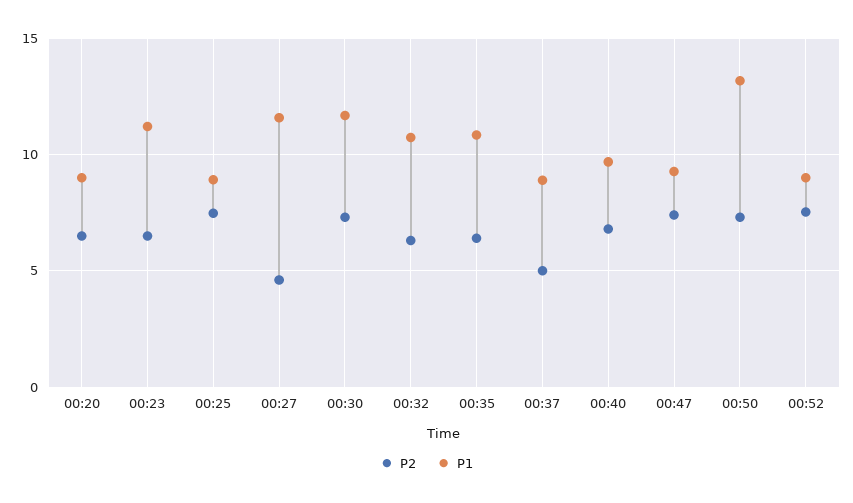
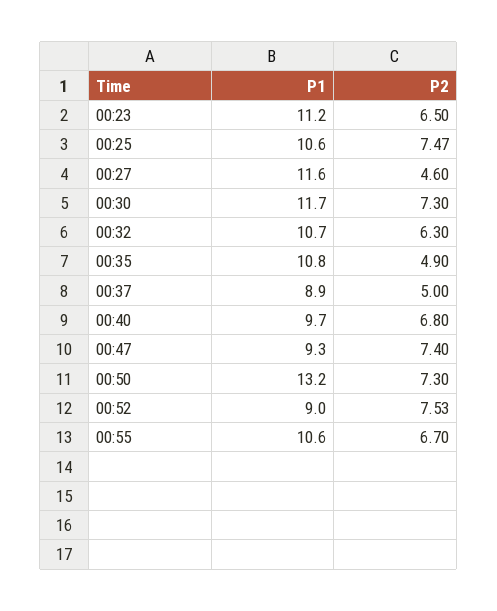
P2, 00:20: 6.5 -> none
P1, 00:20: 9 -> none
P1, 00:25: 9 -> 10.6
P2, 00:35: 6.5 -> 4.9
P1, 00:55: none -> 10.6
P2, 00:55: none -> 6.7

